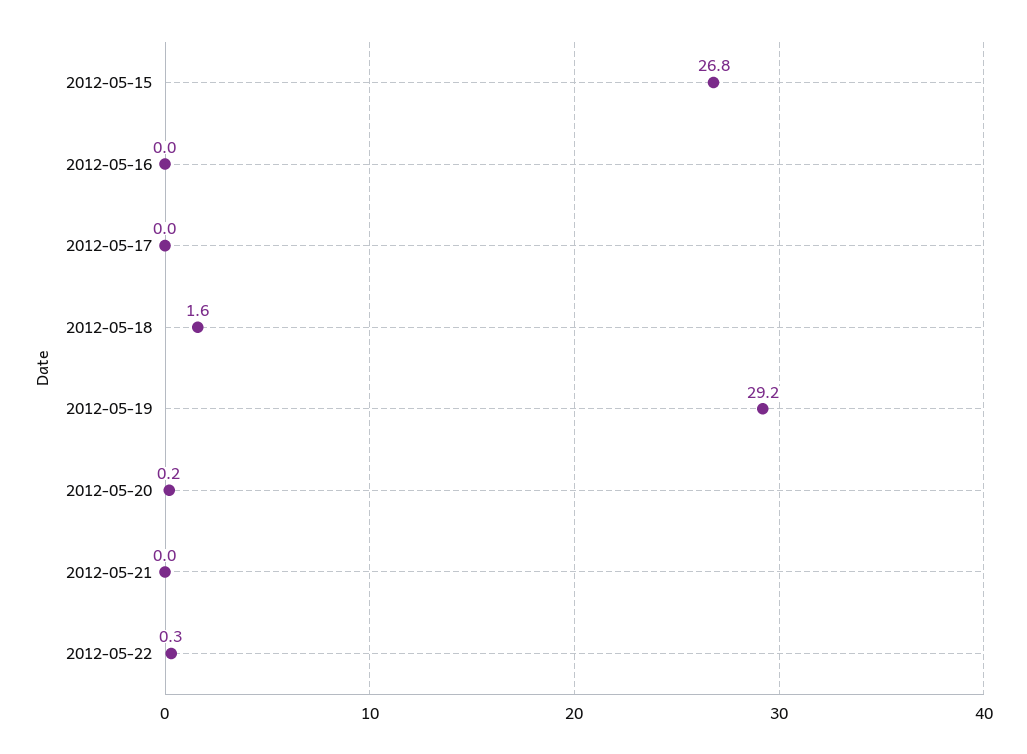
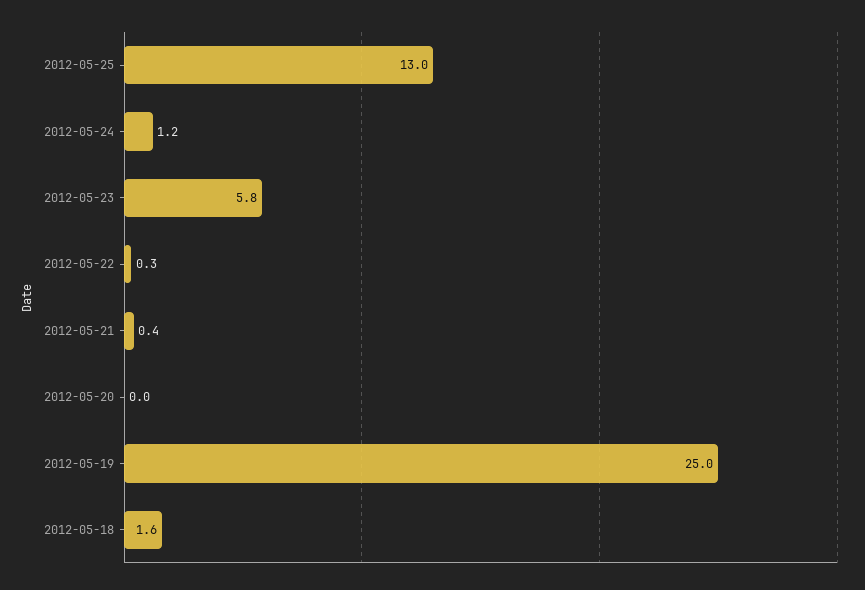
2012-05-15: 26.8 -> none
2012-05-16: 0 -> none
2012-05-17: 0 -> none
2012-05-19: 29.2 -> 25
2012-05-20: 0.2 -> 0
2012-05-21: 0 -> 0.4
2012-05-25: none -> 13
2012-05-24: none -> 1.2
2012-05-23: none -> 5.8

